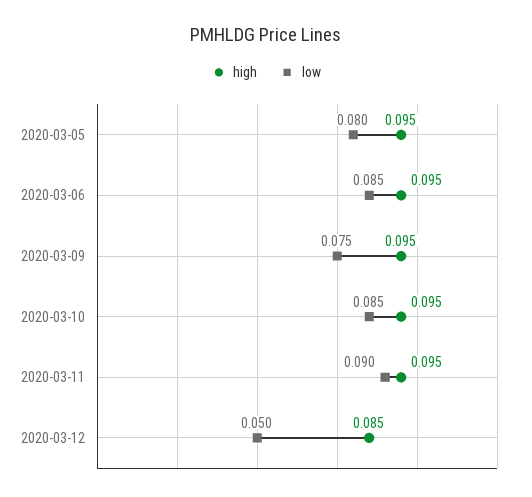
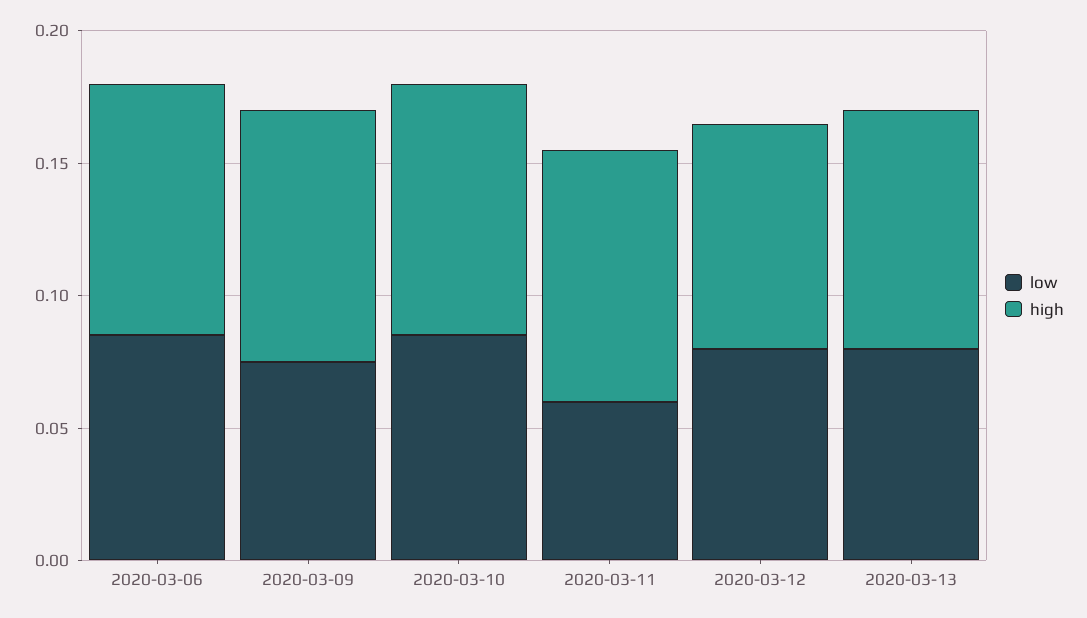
high, 2020-03-05: 0.095 -> none
low, 2020-03-05: 0.08 -> none
low, 2020-03-11: 0.09 -> 0.06
low, 2020-03-12: 0.05 -> 0.08
low, 2020-03-13: none -> 0.08
high, 2020-03-13: none -> 0.09

